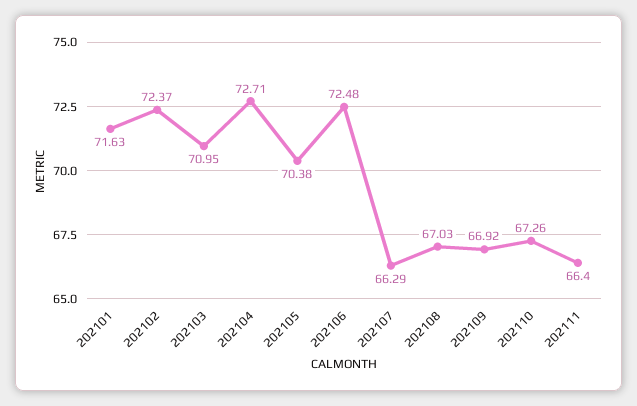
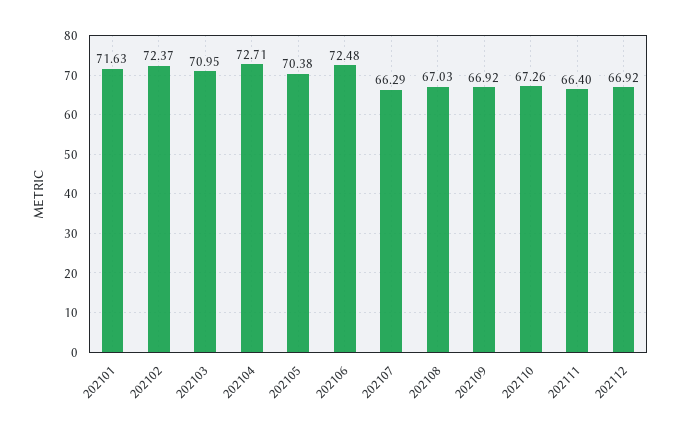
202112: none -> 66.92

